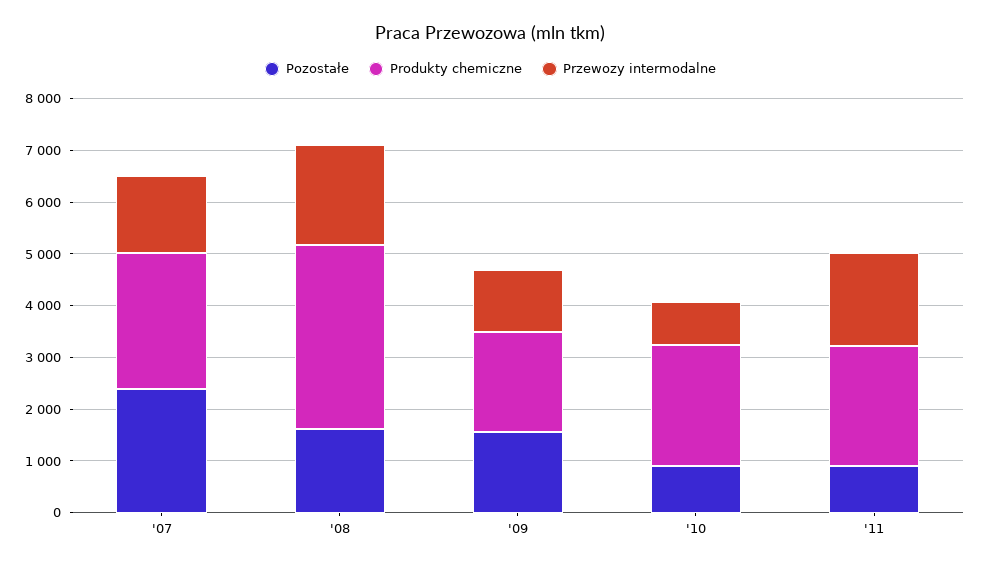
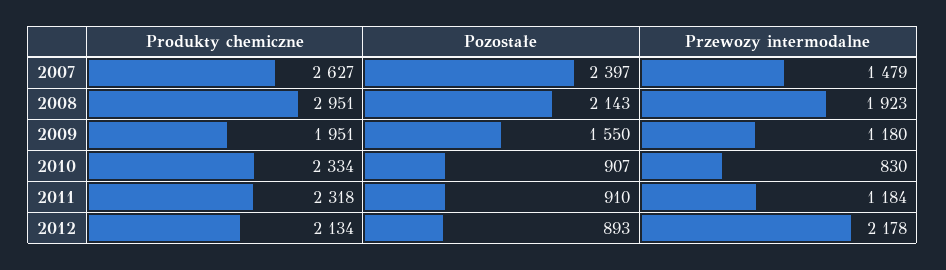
Pozostałe, '08: 1600 -> 2143
Produkty chemiczne, '08: 3600 -> 2951
Przewozy intermodalne, '11: 1800 -> 1184
Produkty chemiczne, 2012: none -> 2134
Pozostałe, 2012: none -> 893
Przewozy intermodalne, 2012: none -> 2178

